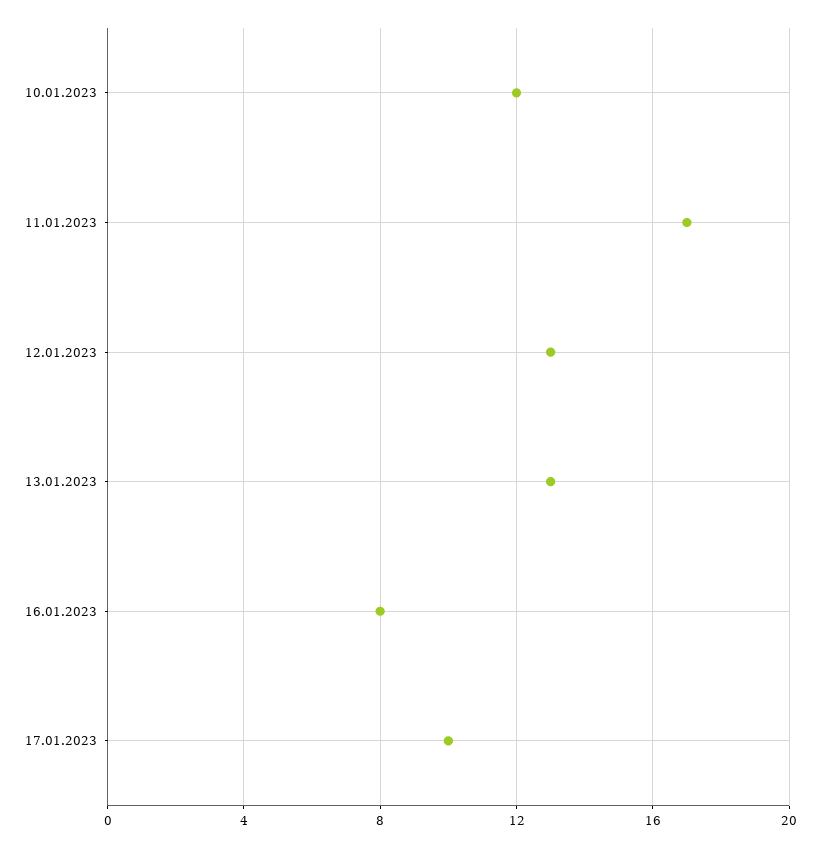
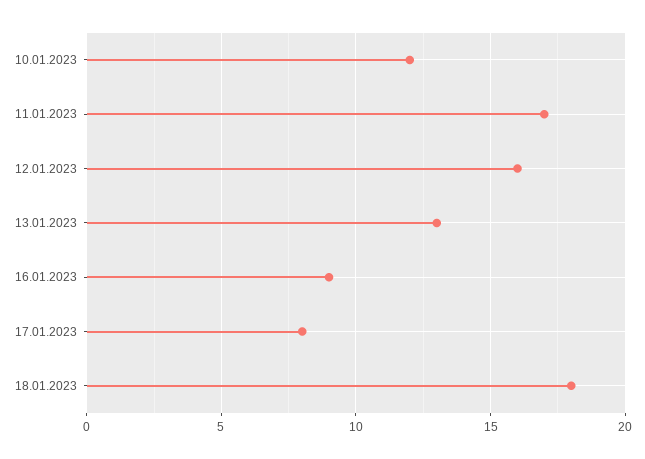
12.01.2023: 13 -> 16
16.01.2023: 8 -> 9
17.01.2023: 10 -> 8
18.01.2023: none -> 18

